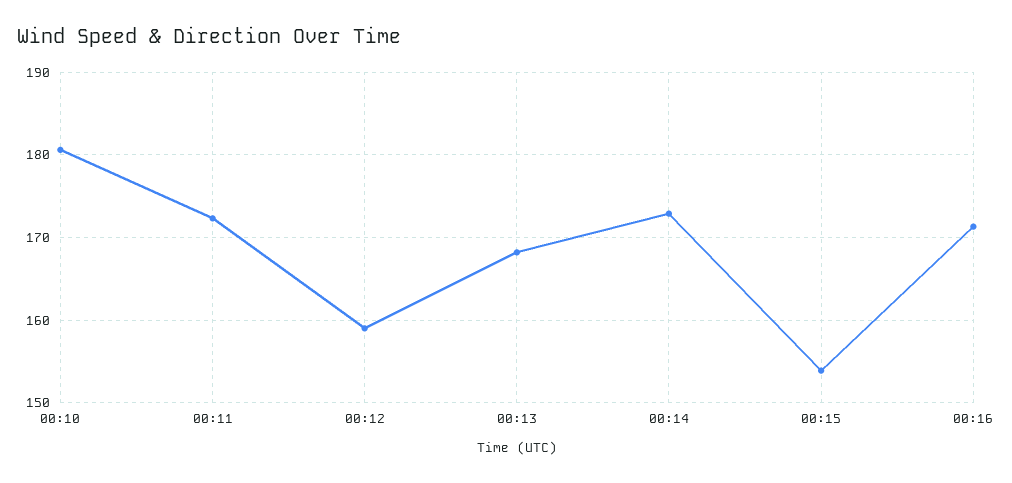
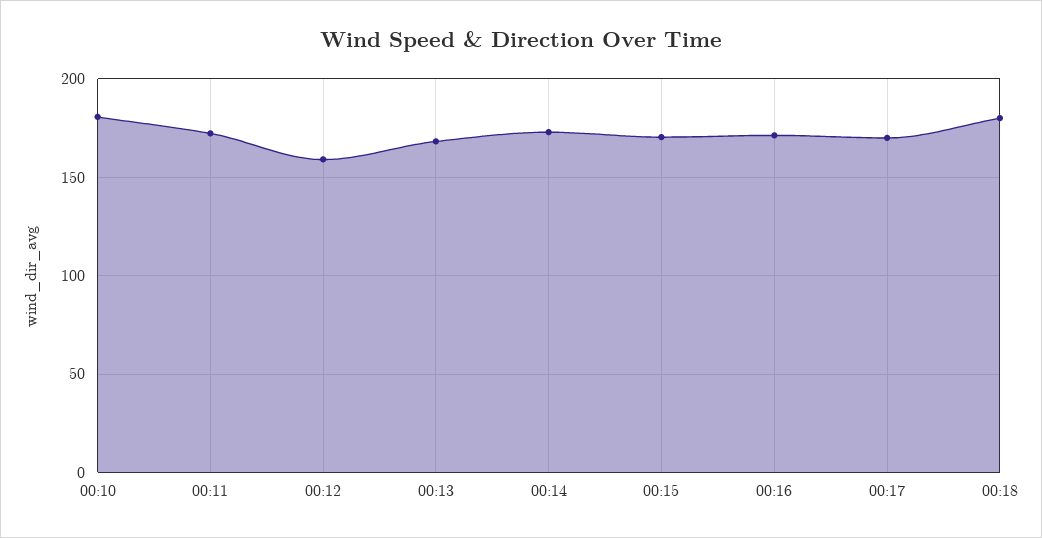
00:15: 154 -> 170
00:17: none -> 170
00:18: none -> 180

